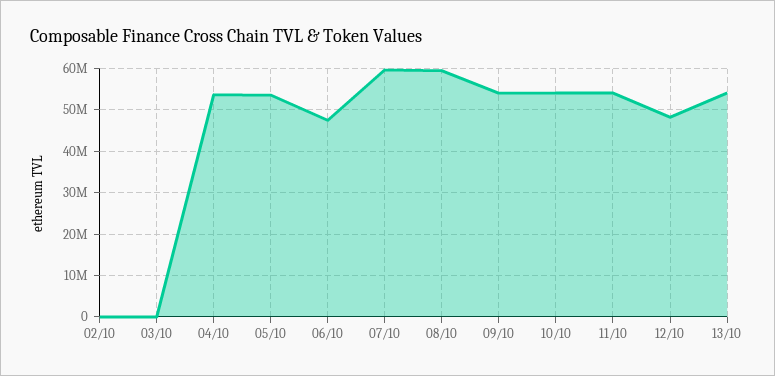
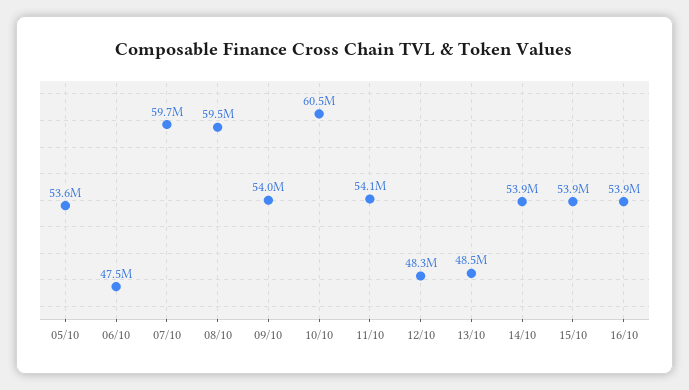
02/10: 0 -> none
03/10: 0 -> none
04/10: 54000000 -> none
10/10: 54000000 -> 60500000
13/10: 54000000 -> 48500000
14/10: none -> 53900000
15/10: none -> 53900000
16/10: none -> 53900000

